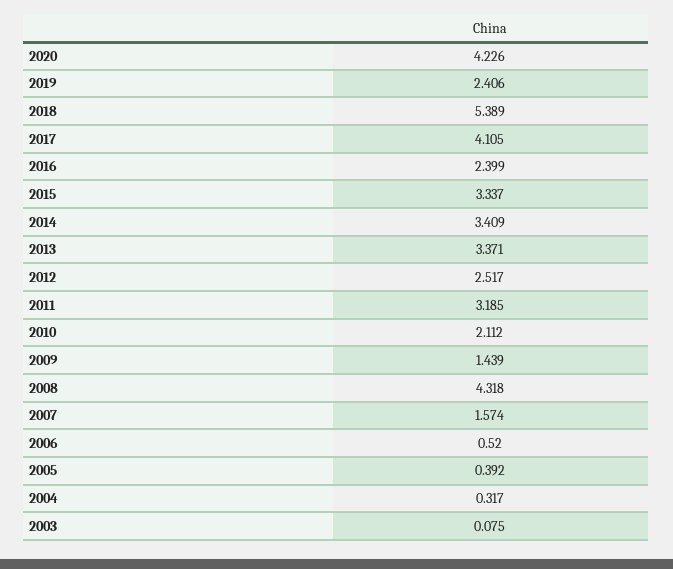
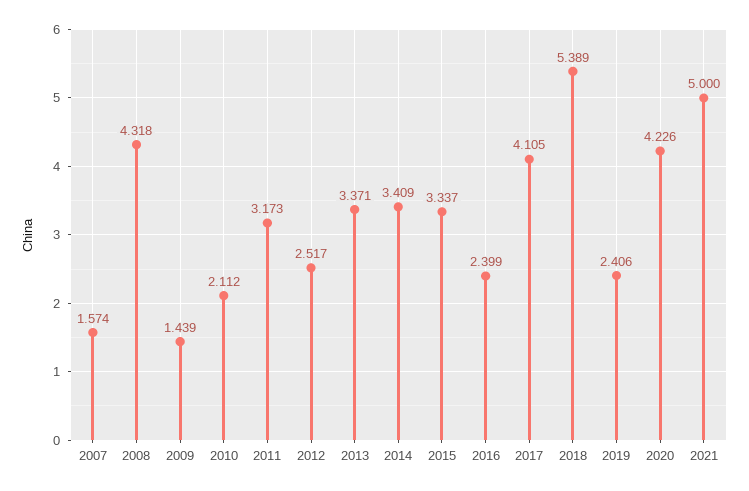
2011: 3.185 -> 3.173
2006: 0.52 -> none
2005: 0.392 -> none
2004: 0.317 -> none
2003: 0.075 -> none
2021: none -> 5

